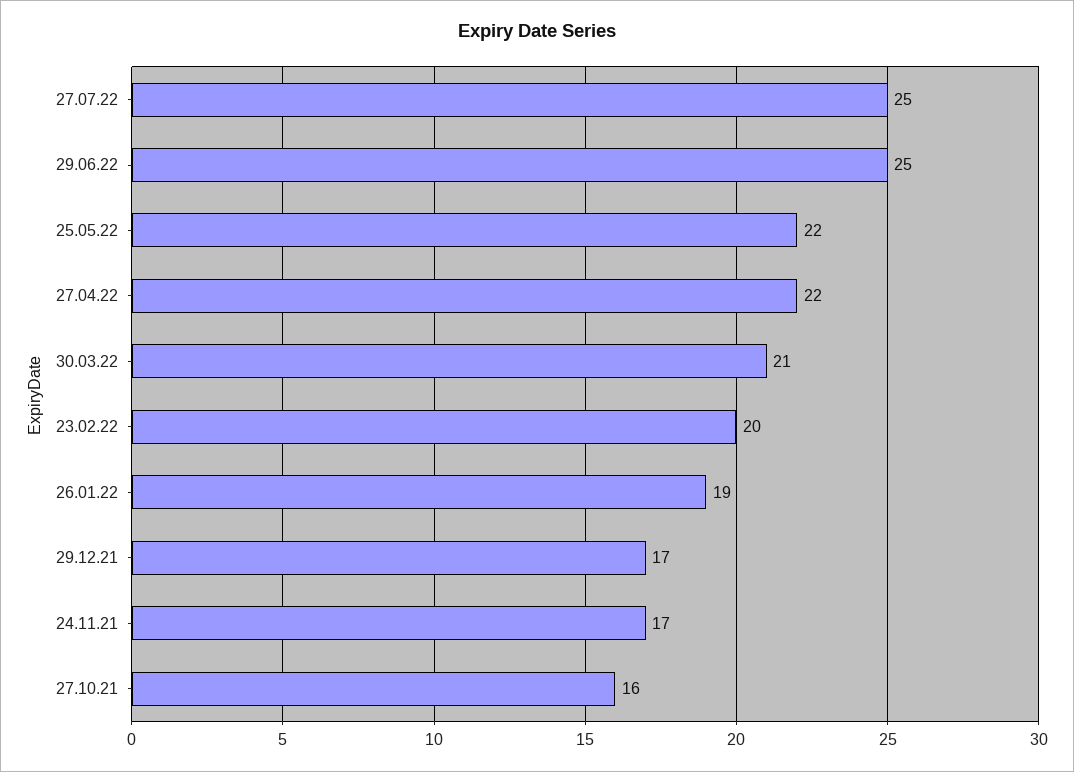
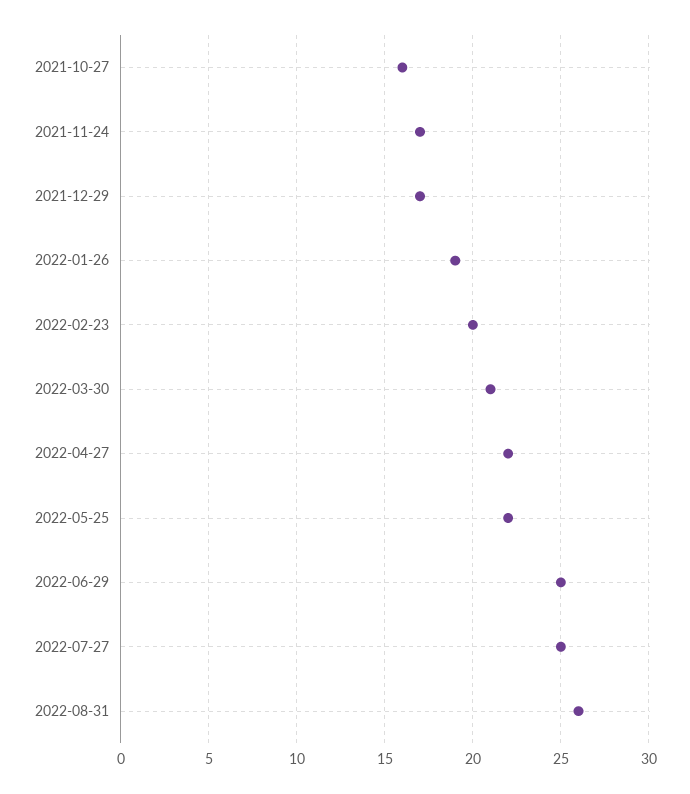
2022-08-31: none -> 26

